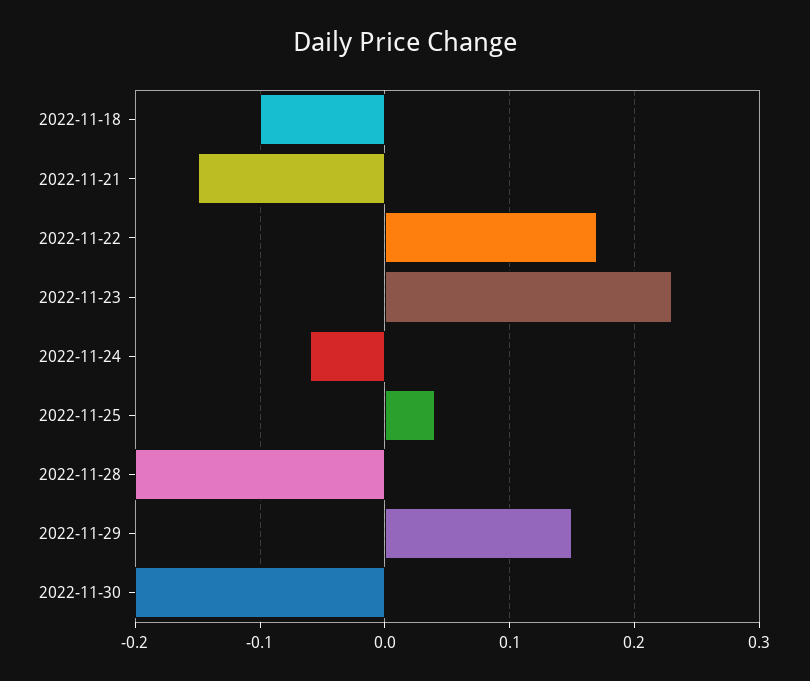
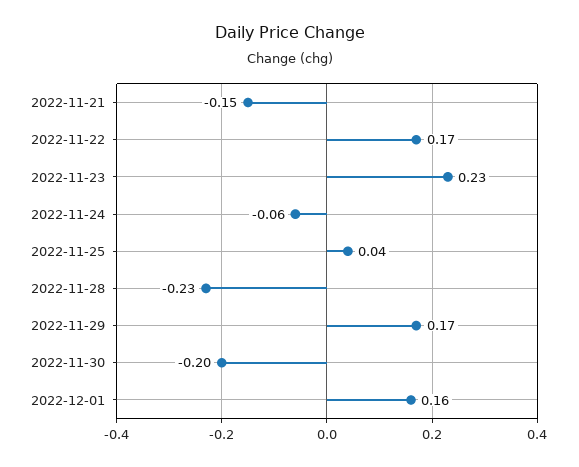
2022-11-18: -0.1 -> none
2022-11-28: -0.2 -> -0.23
2022-11-29: 0.15 -> 0.17
2022-12-01: none -> 0.16

